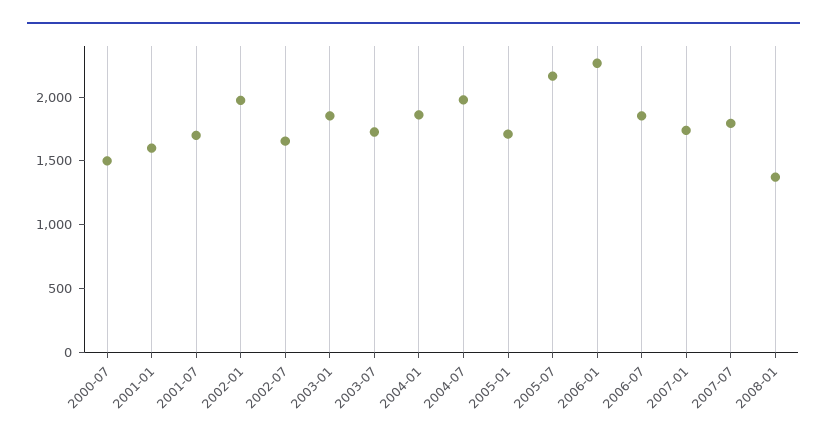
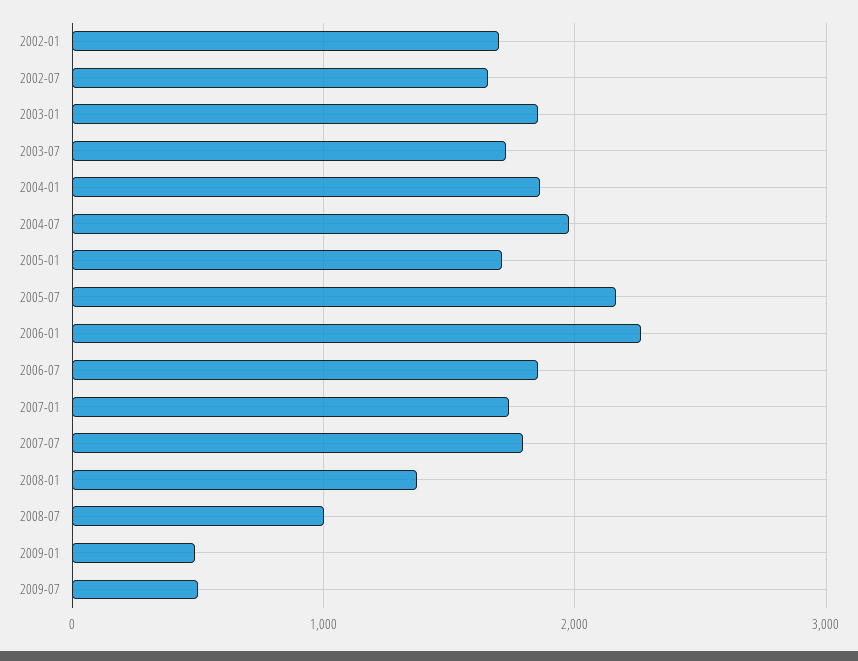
2000-07: 1500 -> none
2001-01: 1600 -> none
2001-07: 1700 -> none
2002-01: 2000 -> 1700
2008-07: none -> 1000
2009-01: none -> 500
2009-07: none -> 500

